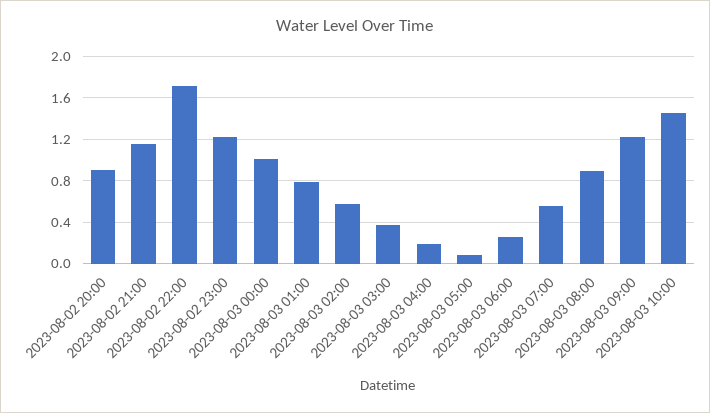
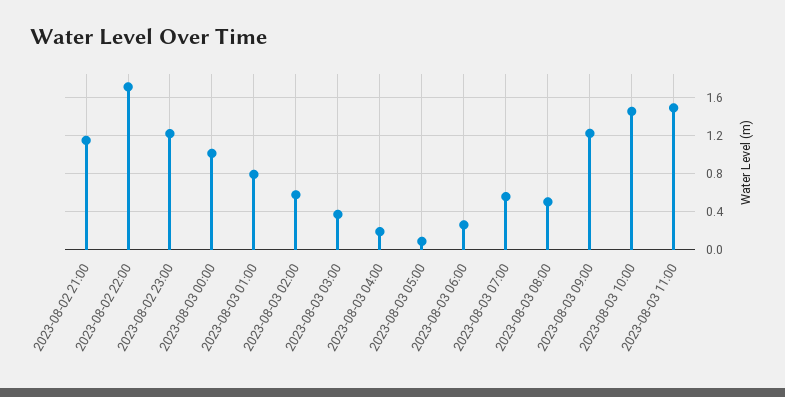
2023-08-02 20:00: 0.9 -> none
2023-08-03 08:00: 0.9 -> 0.5
2023-08-03 11:00: none -> 1.5

